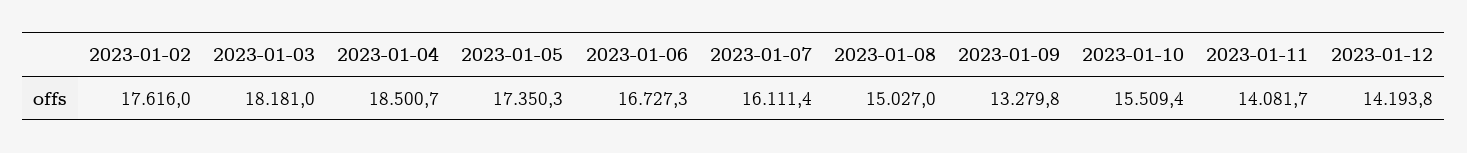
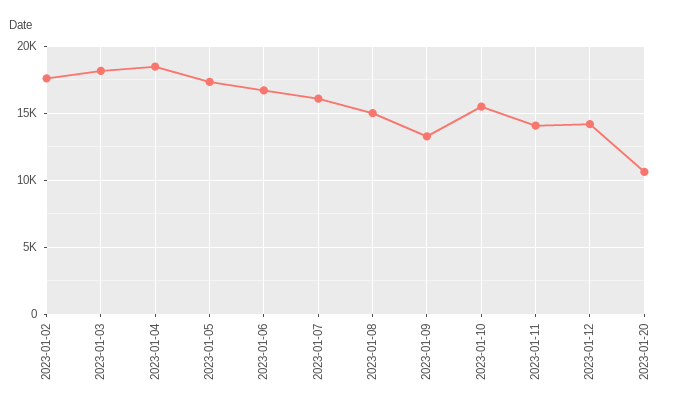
2023-01-20: none -> 10500

